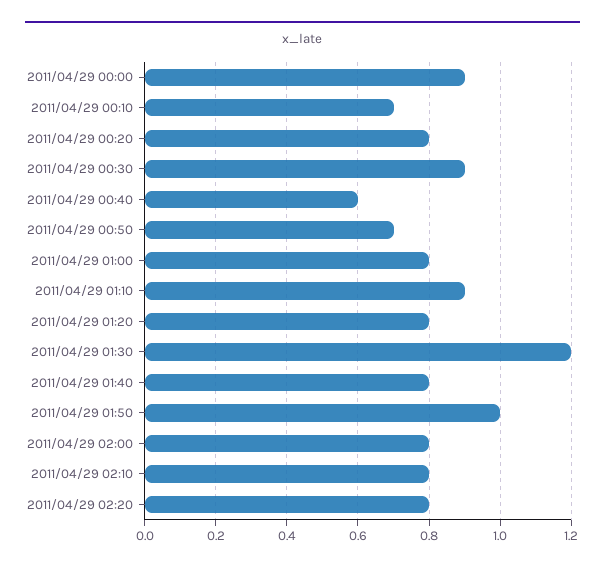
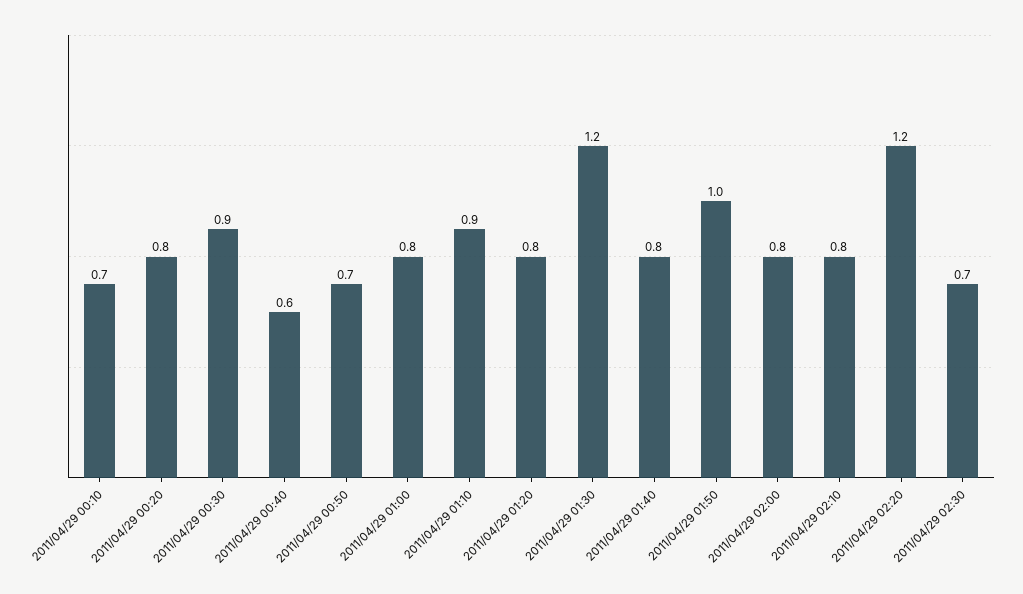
2011/04/29 00:00: 0.9 -> none
2011/04/29 02:20: 0.8 -> 1.2
2011/04/29 02:30: none -> 0.7

